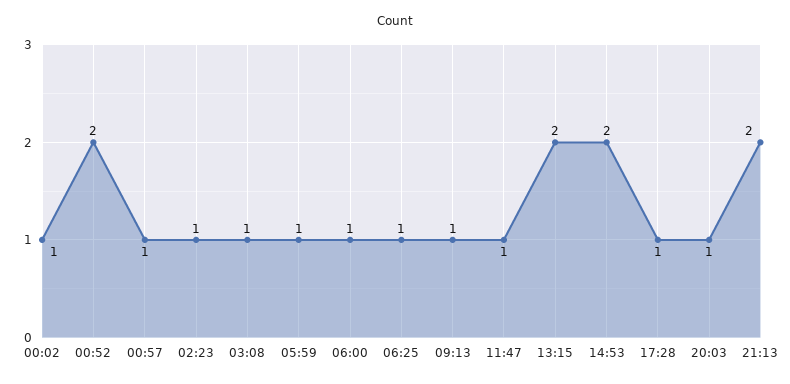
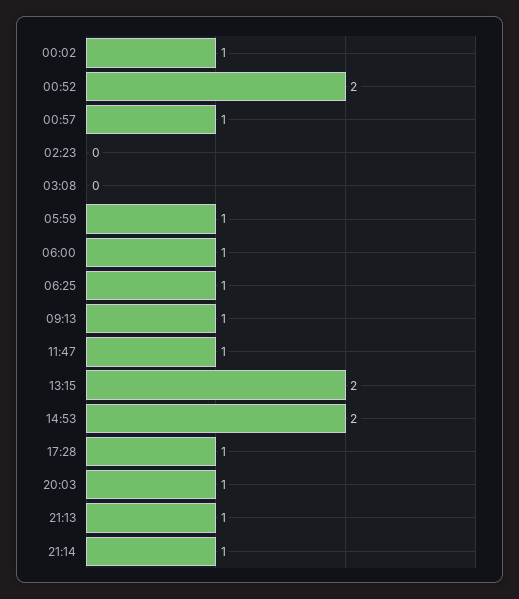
02:23: 1 -> 0
03:08: 1 -> 0
21:13: 2 -> 1
21:14: none -> 1

